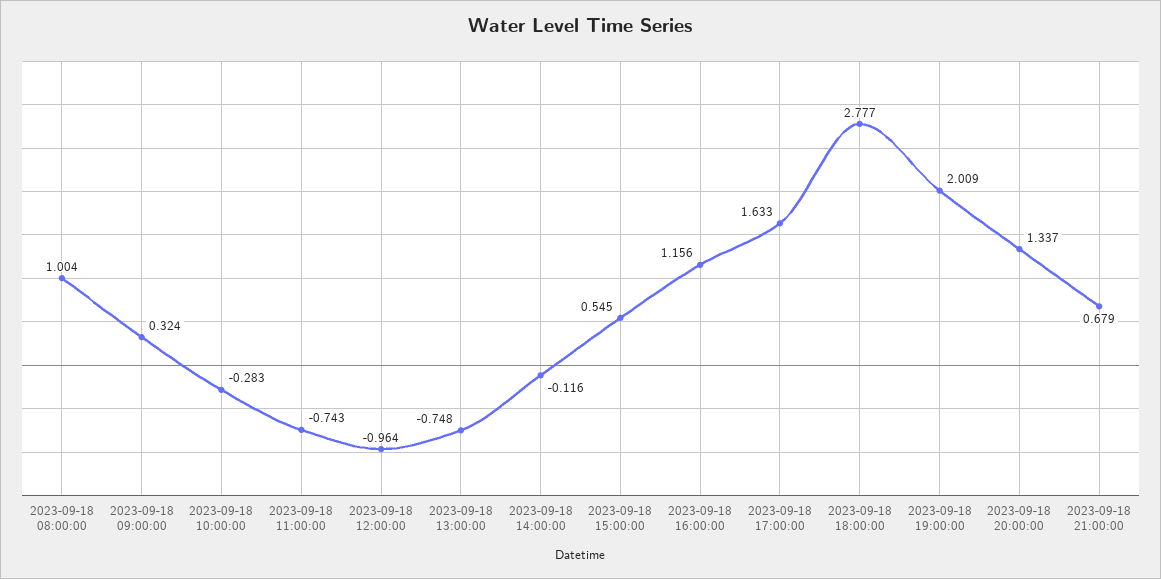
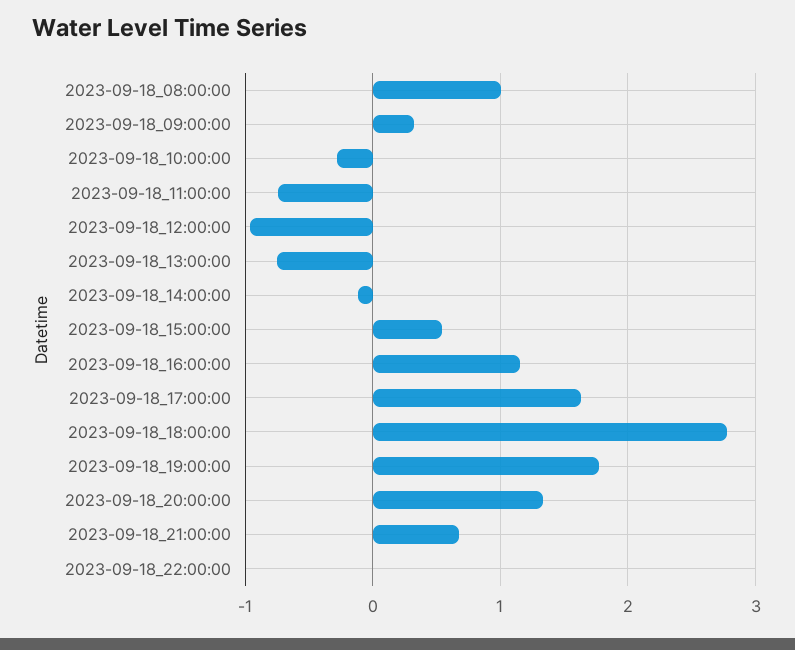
2023-09-18 19:00:00: 2.009 -> 1.8
2023-09-18_22:00:00: none -> 0

